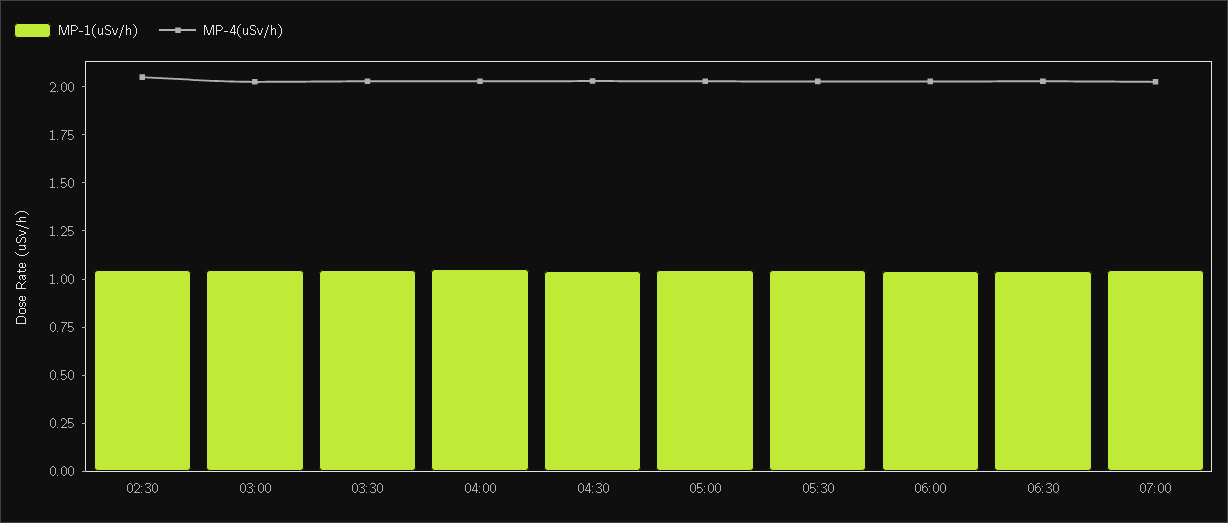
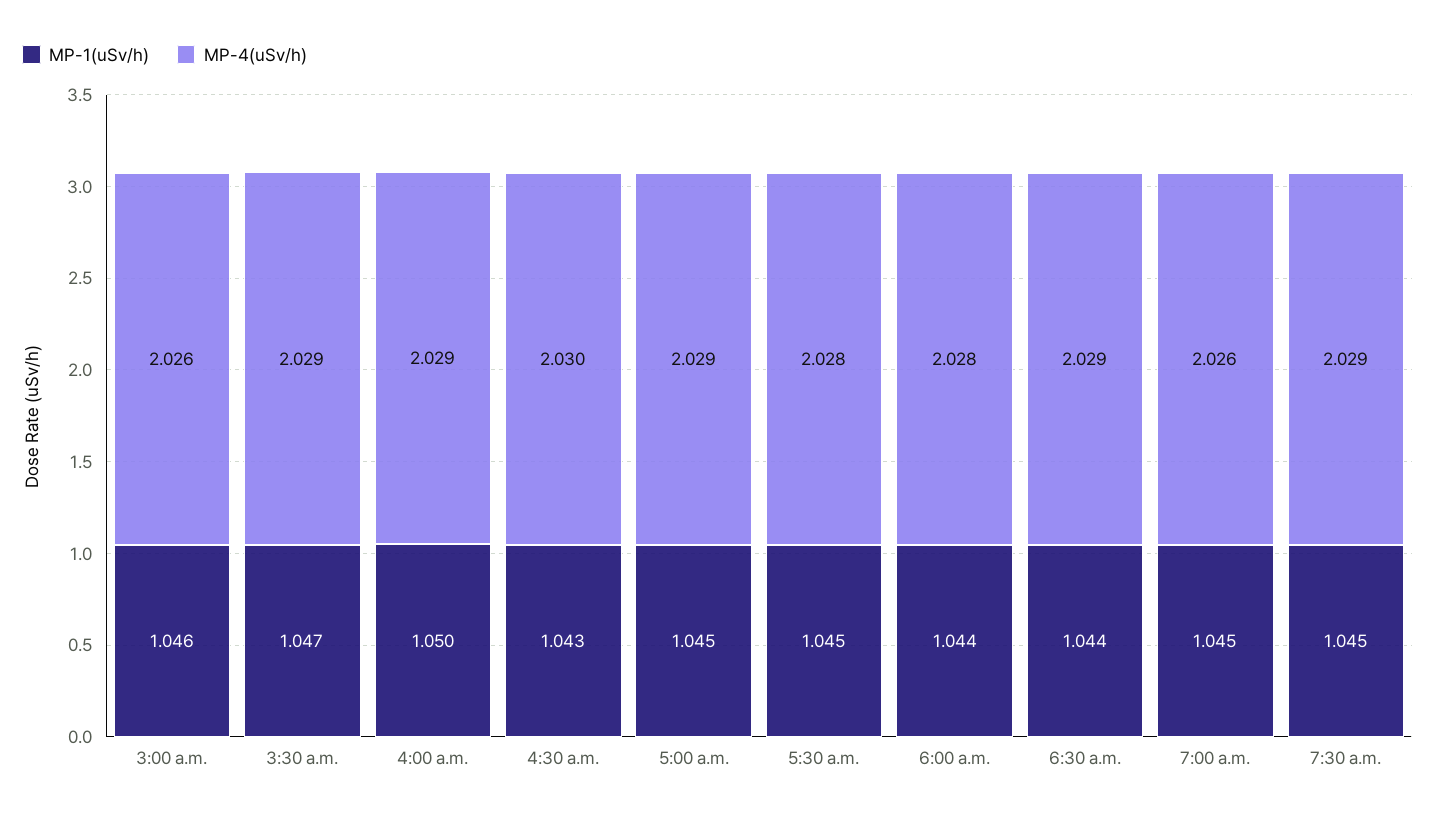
MP-1(uSv/h), 02:30: 1.05 -> none
MP-4(uSv/h), 02:30: 2.05 -> none
MP-1(uSv/h), 7:30 a.m.: none -> 1.045
MP-4(uSv/h), 7:30 a.m.: none -> 2.029

